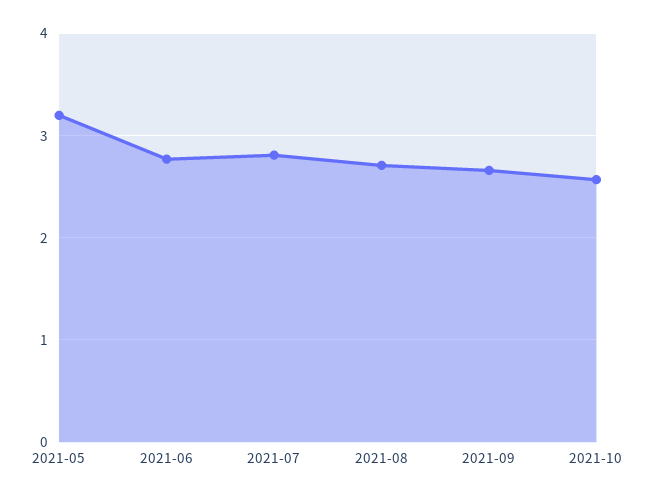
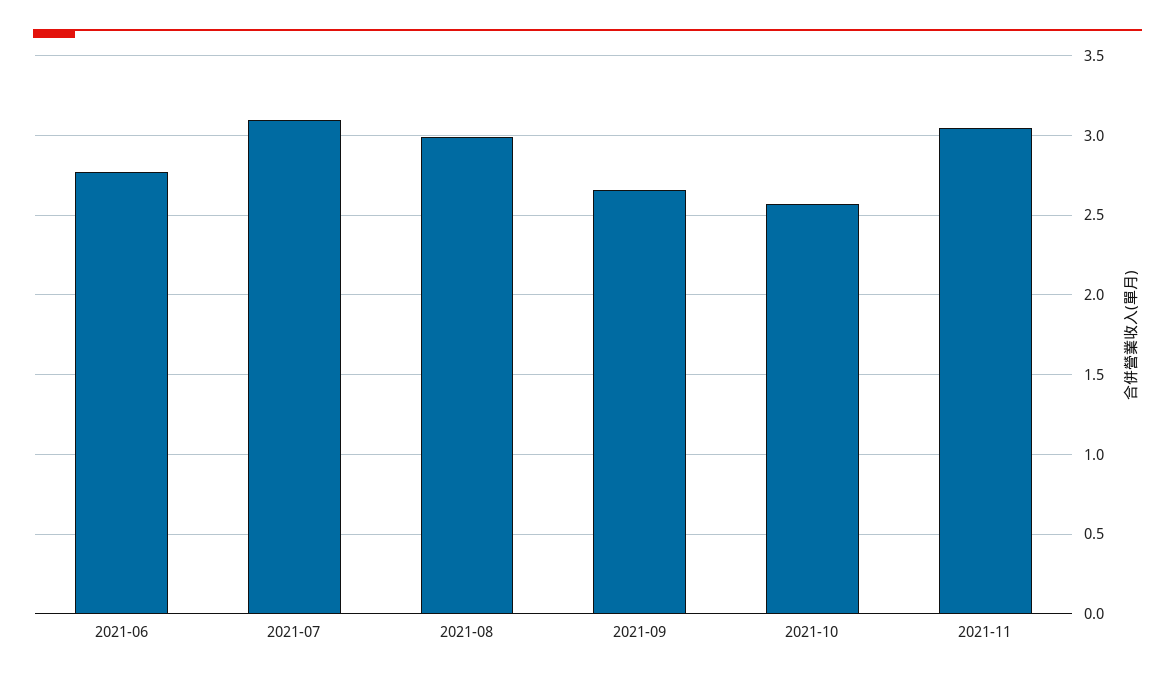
2021-05: 3.2 -> none
2021-07: 2.8 -> 3.1
2021-08: 2.7 -> 3
2021-11: none -> 3.05

